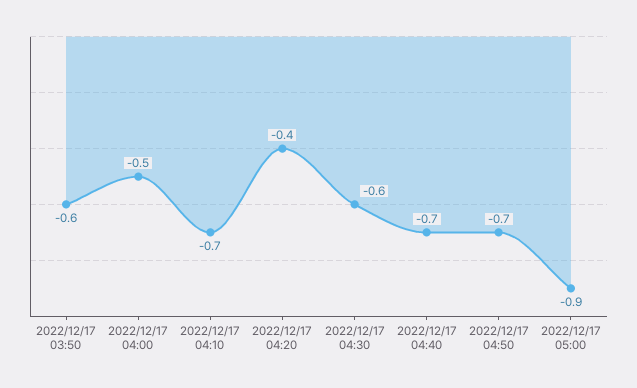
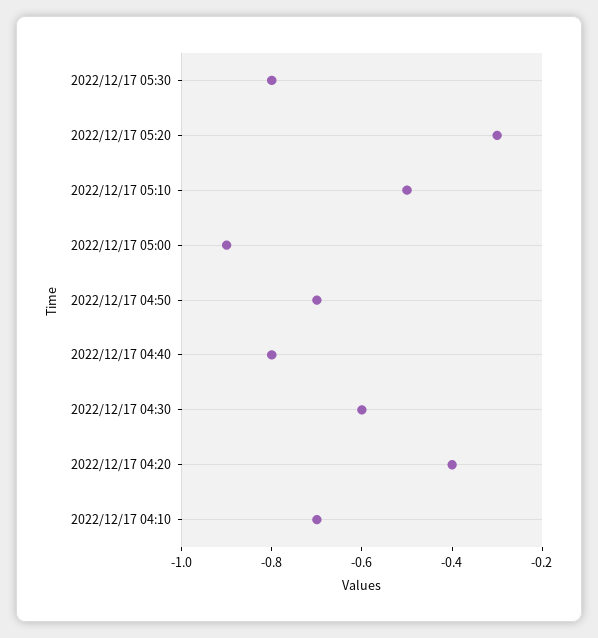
2022/12/17 03:50: -0.6 -> none
2022/12/17 04:00: -0.5 -> none
2022/12/17 04:40: -0.7 -> -0.8
2022/12/17 05:30: none -> -0.8
2022/12/17 05:20: none -> -0.3
2022/12/17 05:10: none -> -0.5

